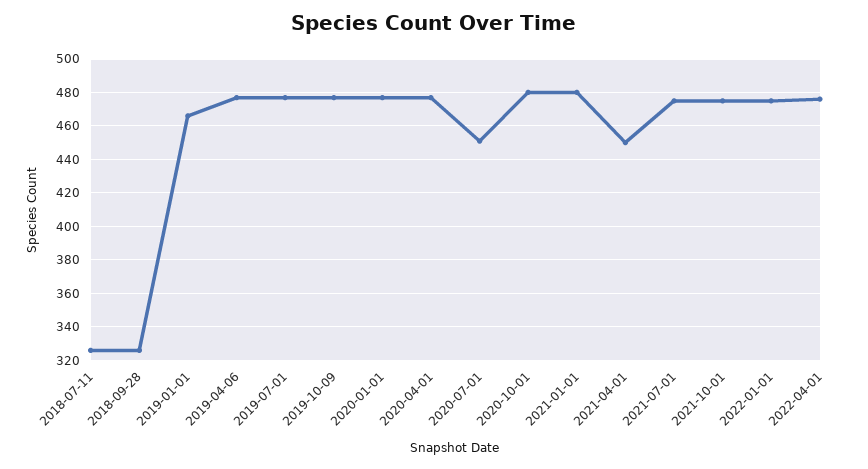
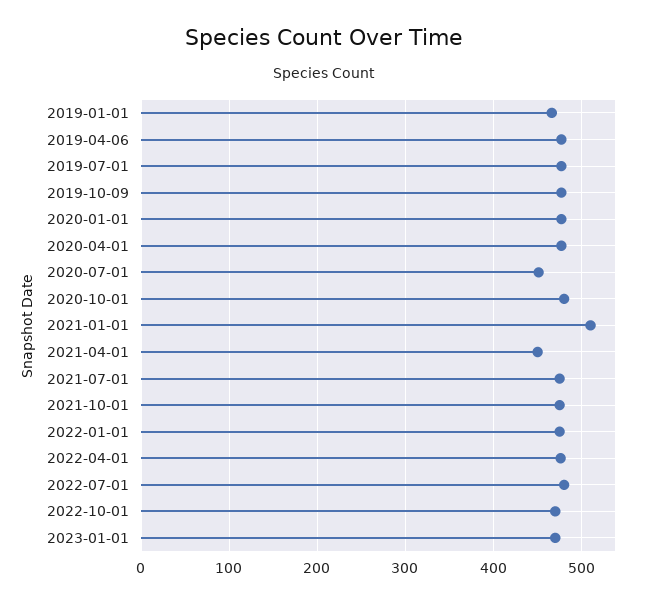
2018-07-11: 325 -> none
2018-09-28: 325 -> none
2021-01-01: 480 -> 510
2022-07-01: none -> 480
2022-10-01: none -> 470
2023-01-01: none -> 470

